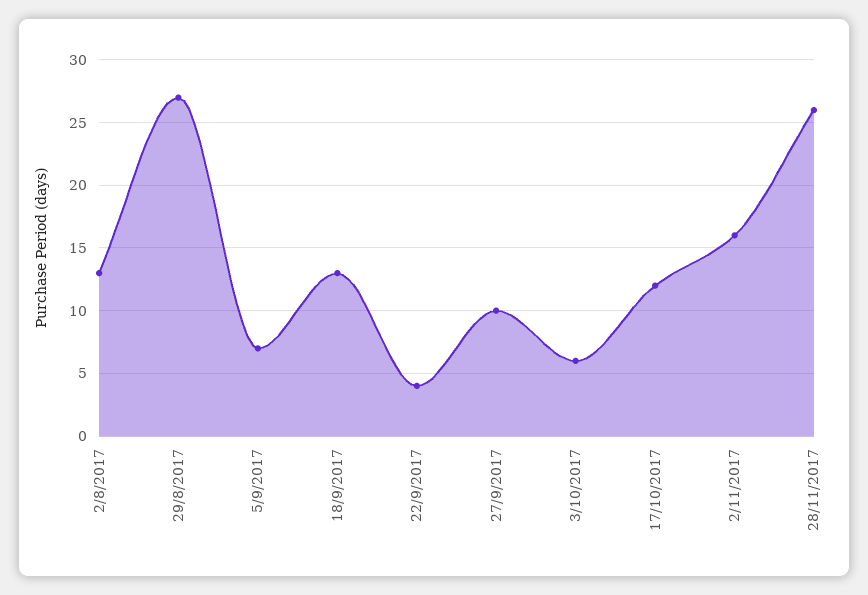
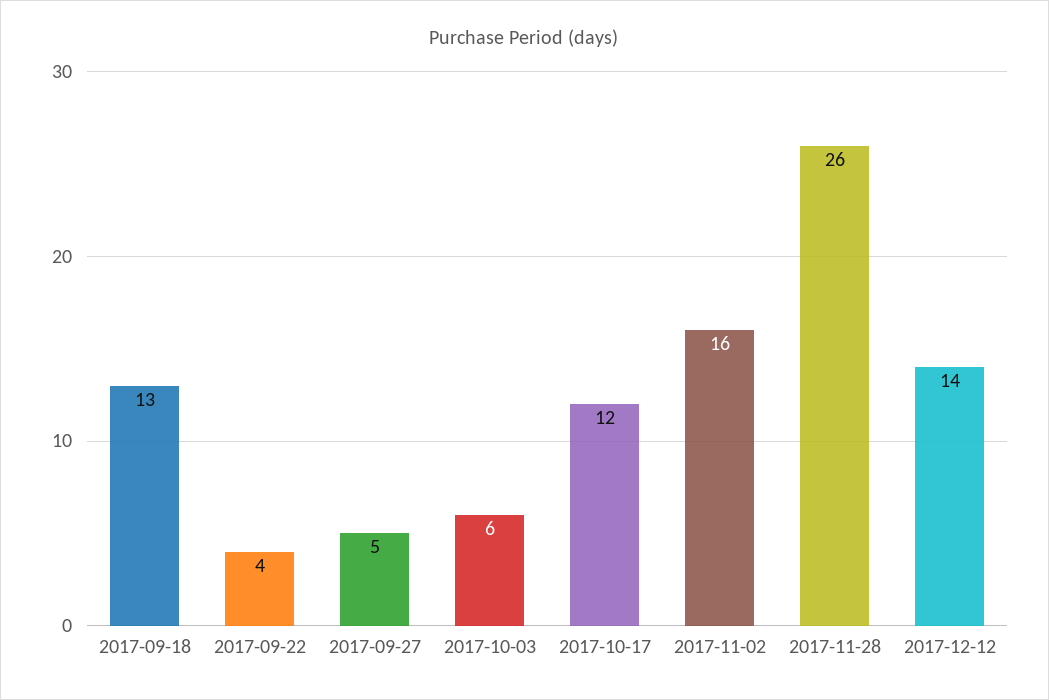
2/8/2017: 13 -> none
29/8/2017: 27 -> none
5/9/2017: 7 -> none
27/9/2017: 10 -> 5
2017-12-12: none -> 14

